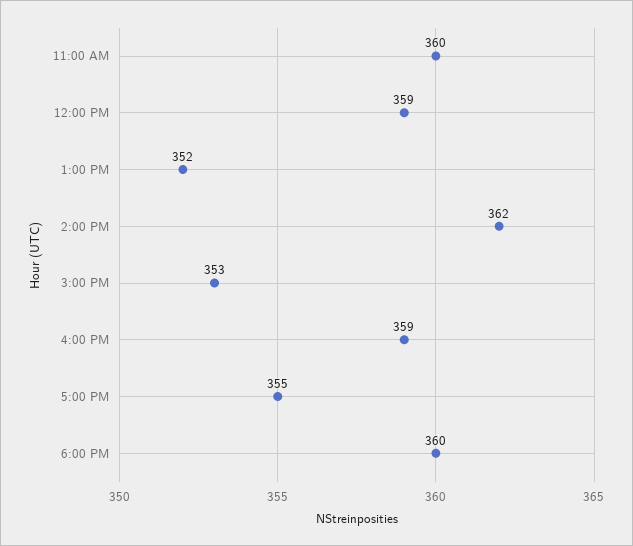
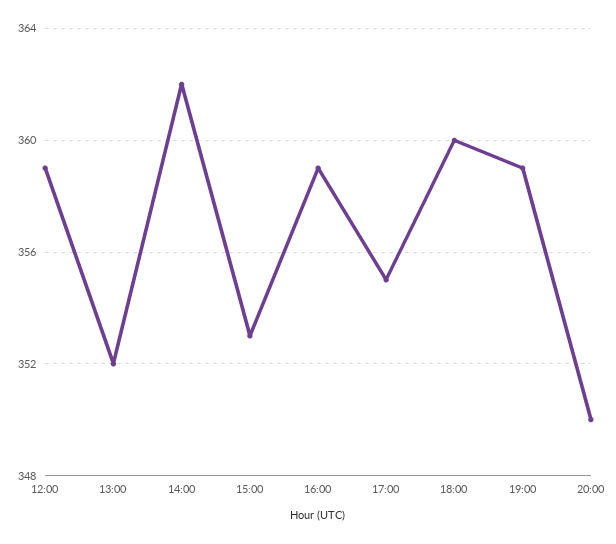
11:00 AM: 360 -> none
19:00: none -> 359
20:00: none -> 350

